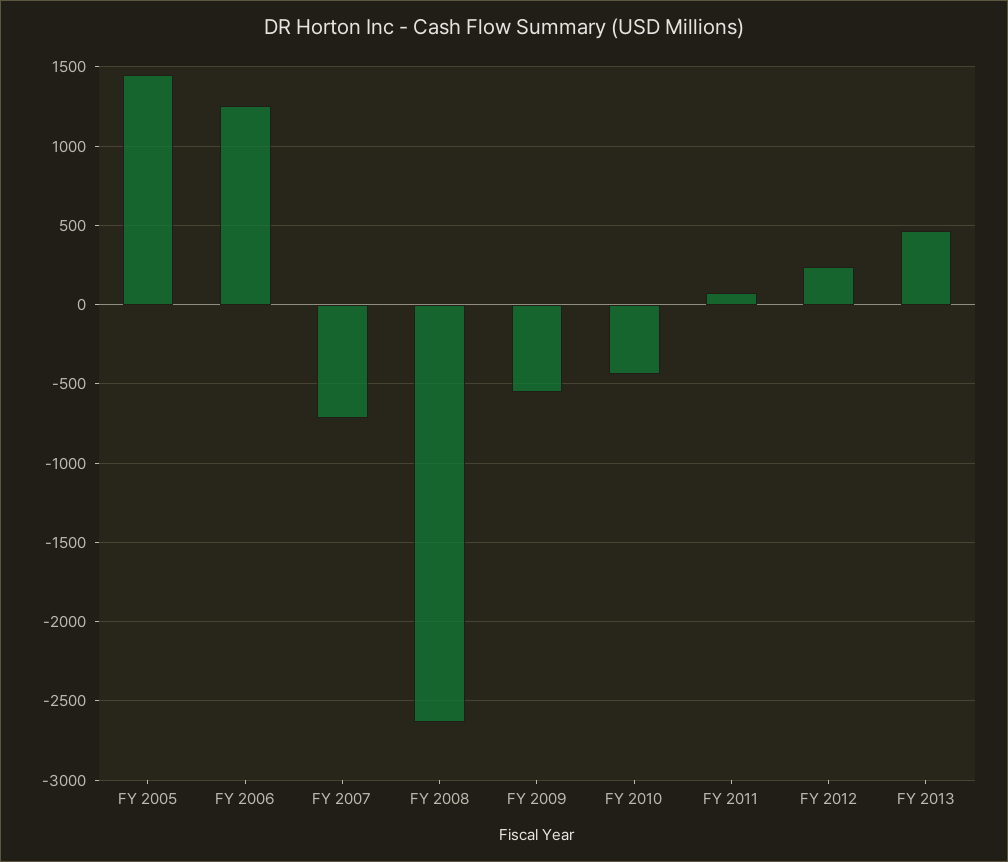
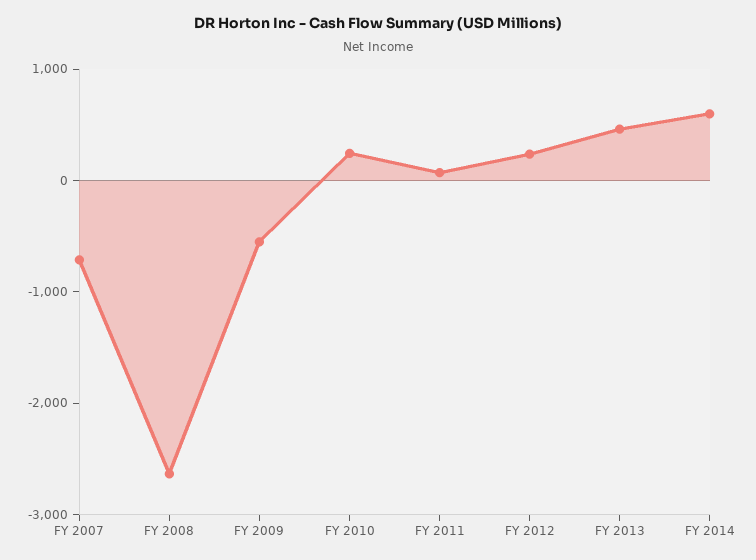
FY 2005: 1450 -> none
FY 2006: 1250 -> none
FY 2010: -450 -> 200
FY 2014: none -> 600

